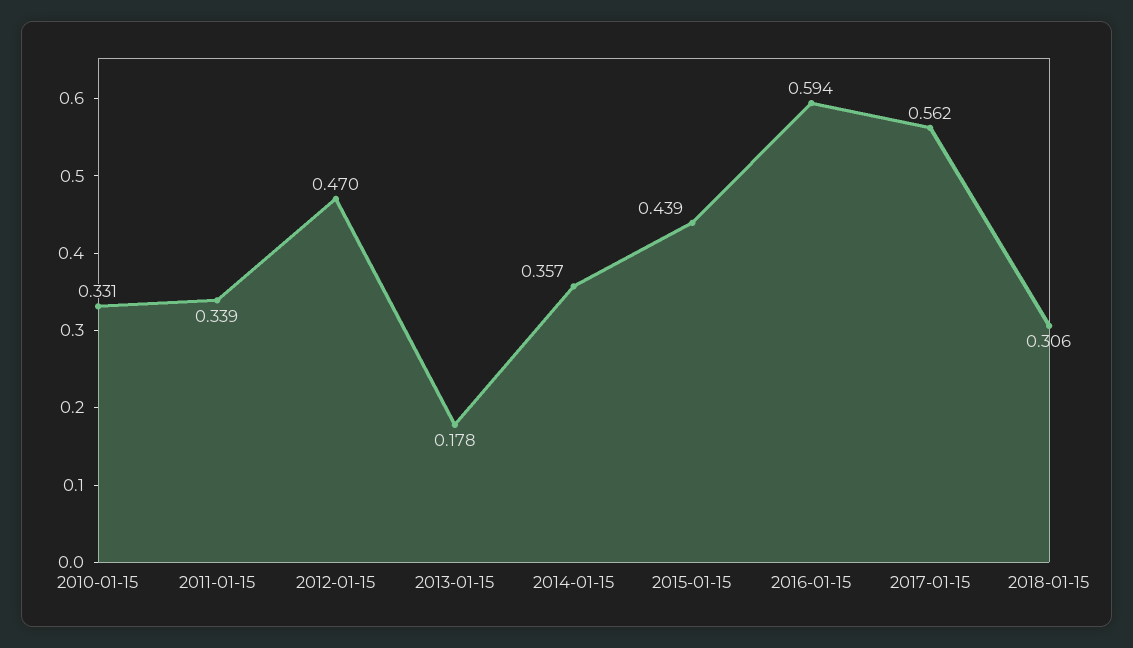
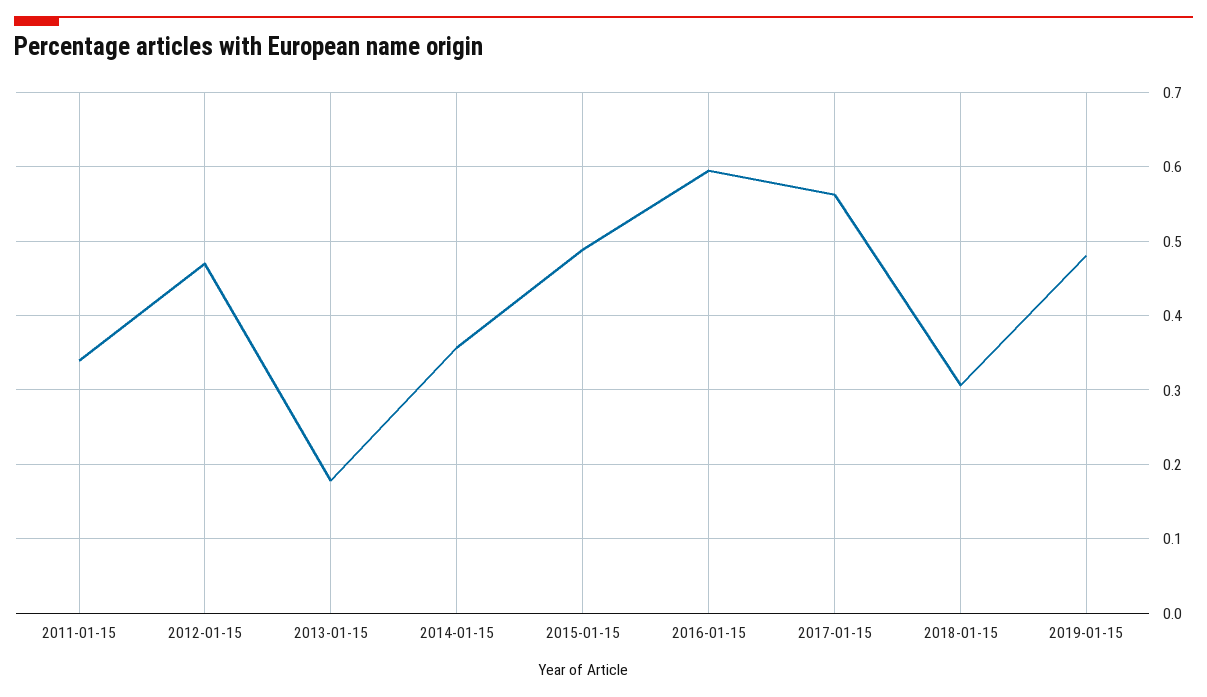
2010-01-15: 0.331 -> none
2015-01-15: 0.439 -> 0.49
2019-01-15: none -> 0.48

